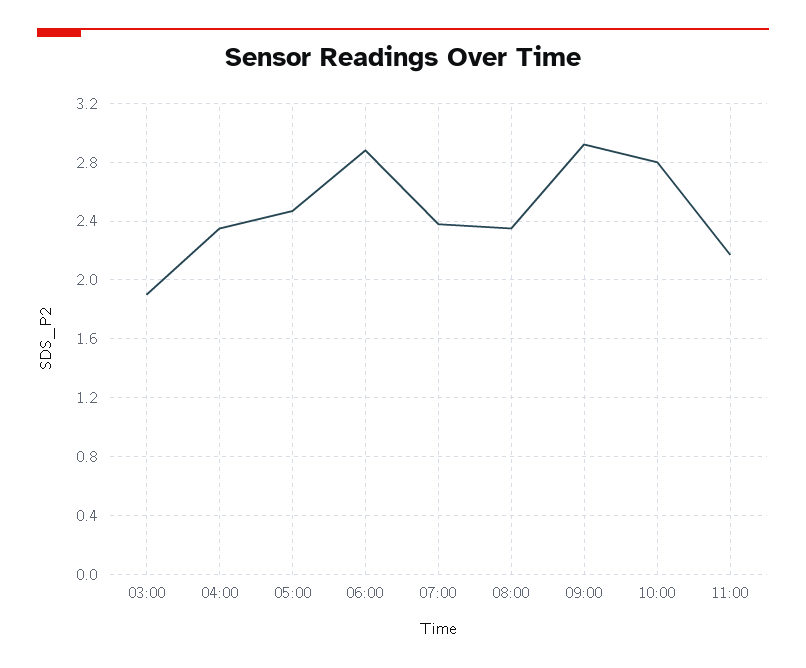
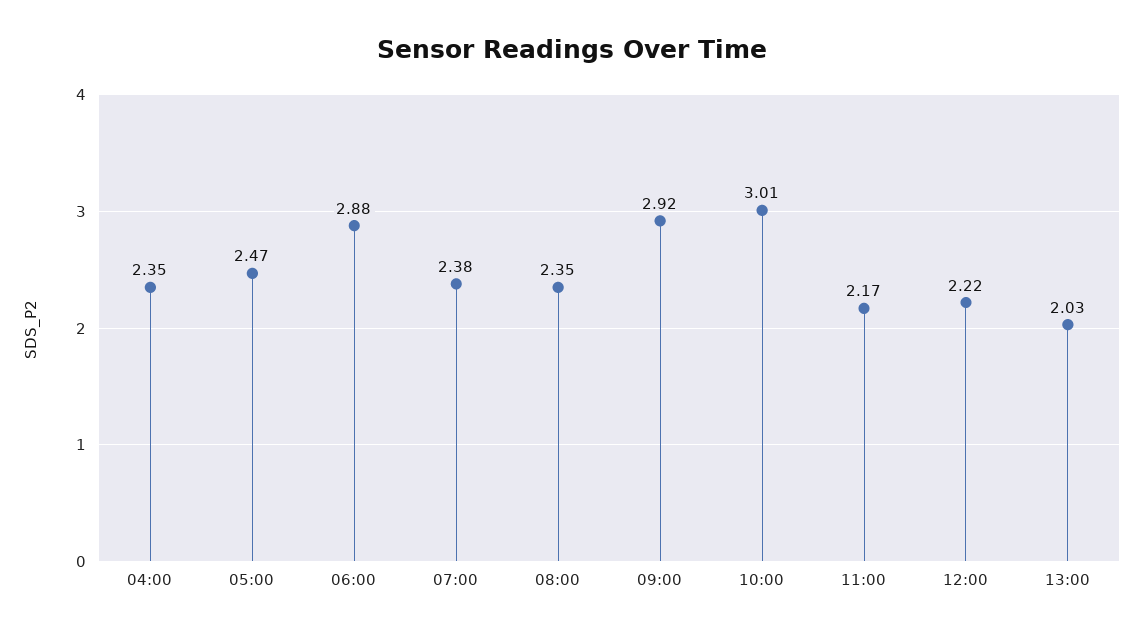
03:00: 1.9 -> none
10:00: 2.8 -> 3.01
12:00: none -> 2.22
13:00: none -> 2.03

